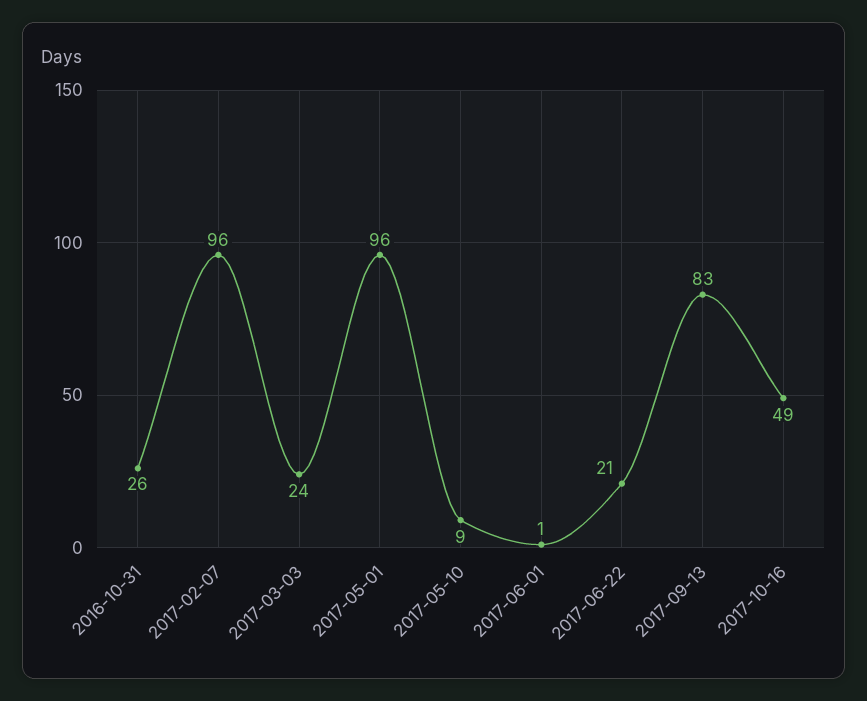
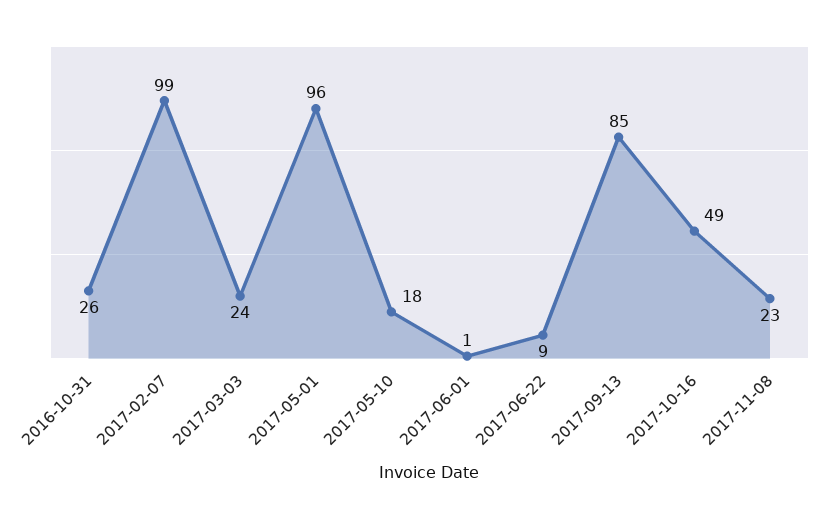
2017-02-07: 96 -> 99
2017-05-10: 9 -> 18
2017-06-22: 21 -> 9
2017-09-13: 83 -> 85
2017-11-08: none -> 23

